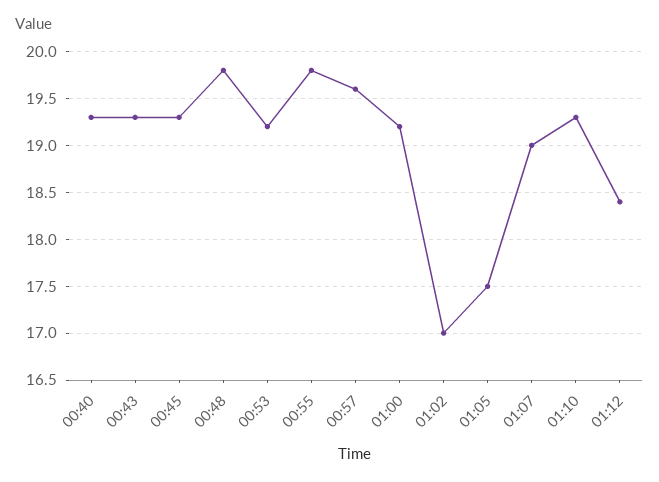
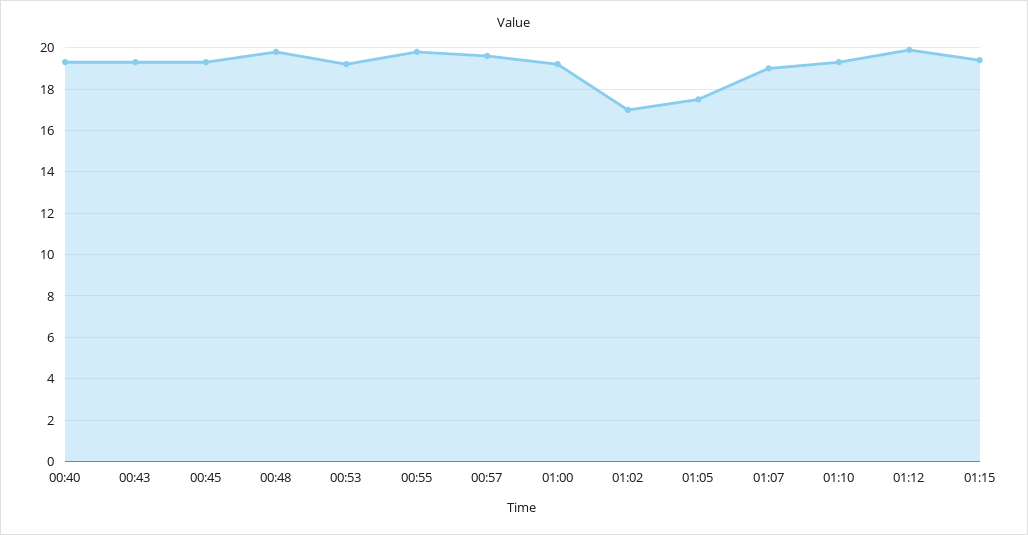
01:12: 18.4 -> 20
01:15: none -> 19.5

